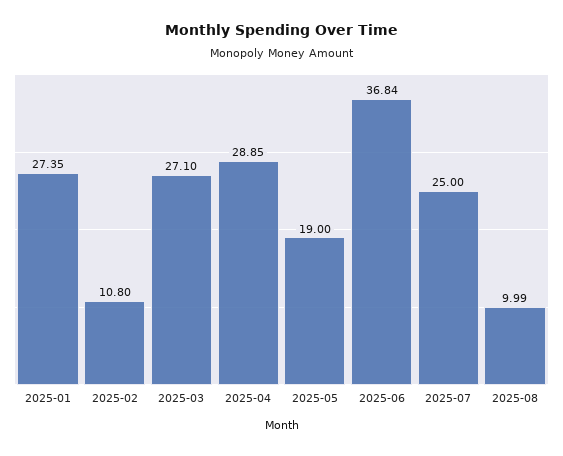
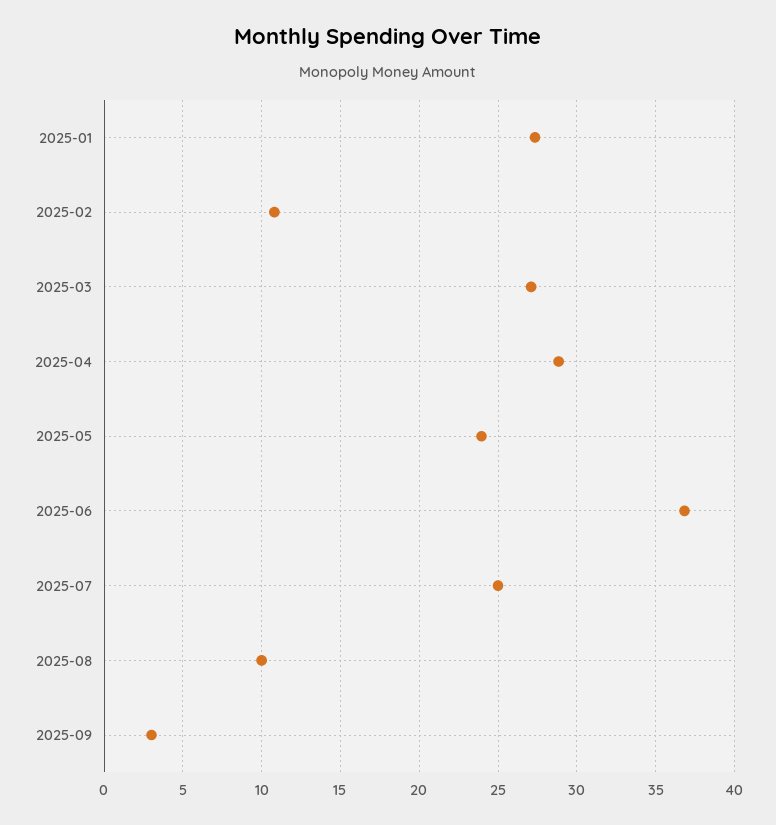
2025-05: 19 -> 24
2025-09: none -> 3

